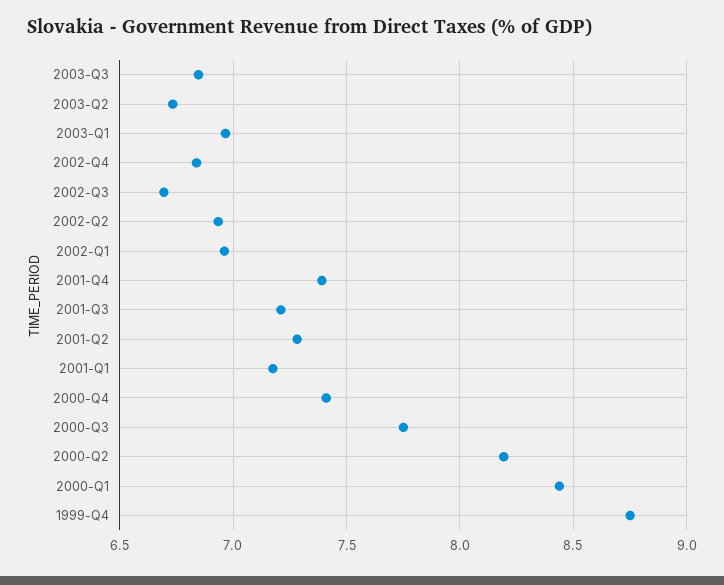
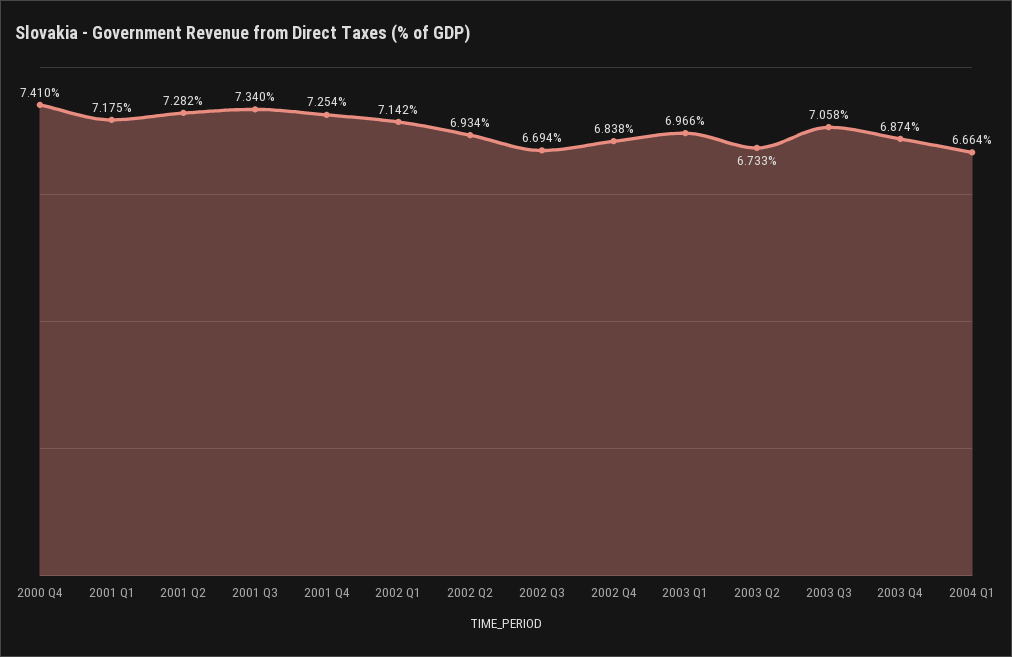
2003-Q3: 6.85 -> 7.058
2002-Q1: 6.95 -> 7.142
2001-Q4: 7.4 -> 7.254
2001-Q3: 7.2 -> 7.34
2000-Q3: 7.75 -> none
2000-Q2: 8.2 -> none
2000-Q1: 8.45 -> none
1999-Q4: 8.75 -> none
2003 Q4: none -> 6.874
2004 Q1: none -> 6.664

